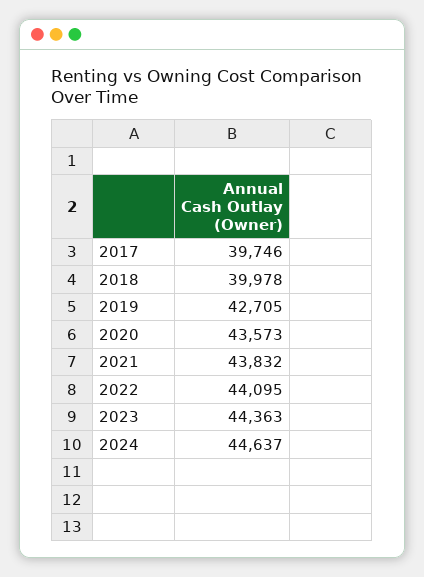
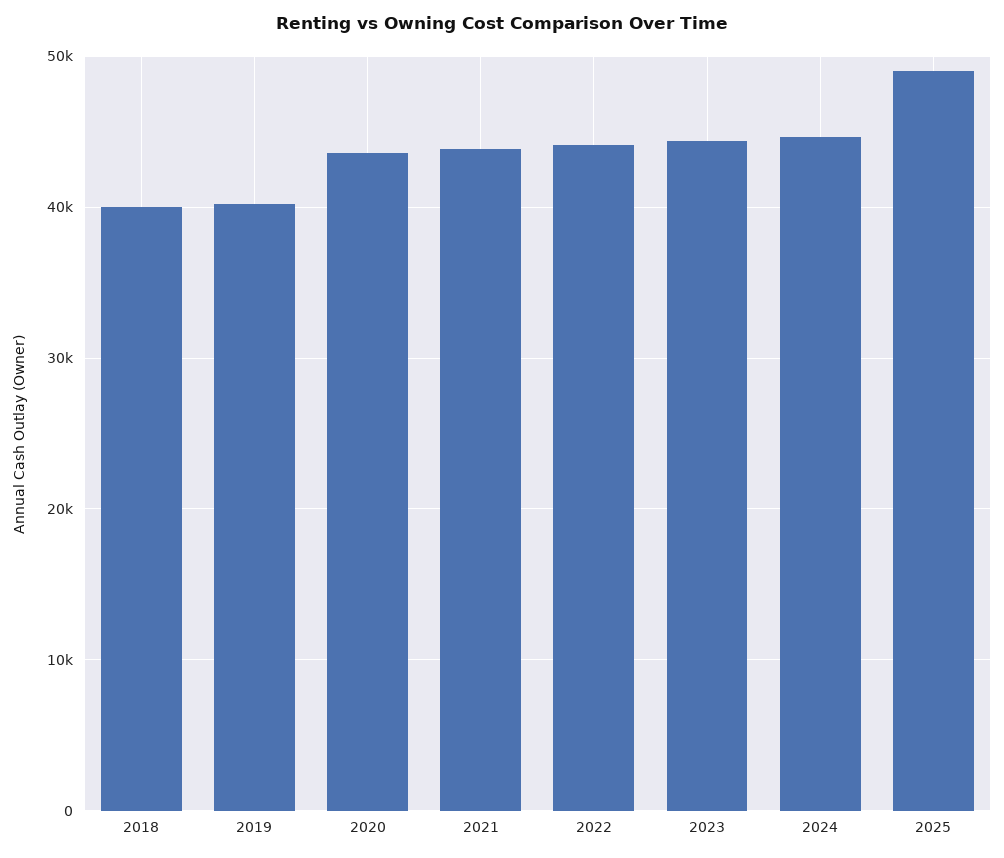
2017: 39746 -> none
2019: 42705 -> 40000
2025: none -> 49000

